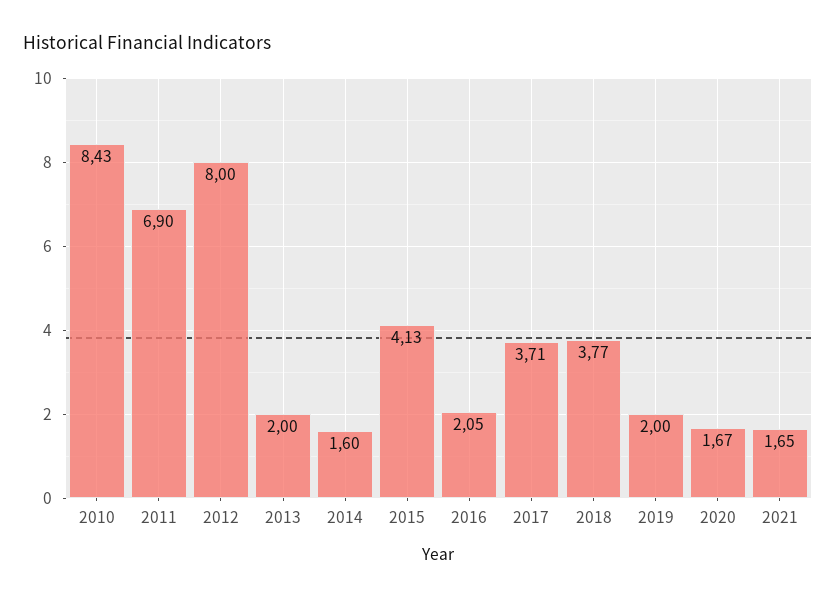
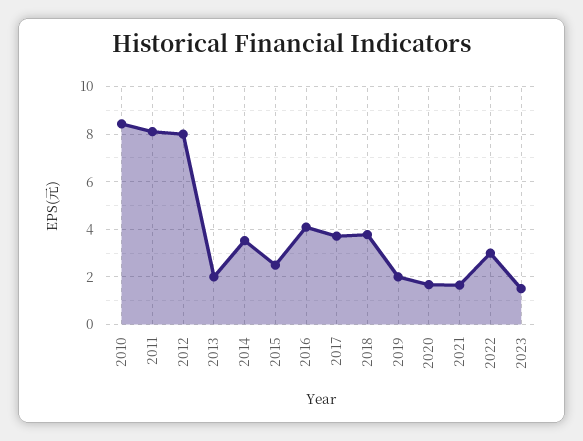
2011: 6.9 -> 8
2014: 1.6 -> 3.5
2015: 4.13 -> 2.5
2016: 2.05 -> 4
2022: none -> 3
2023: none -> 1.5

